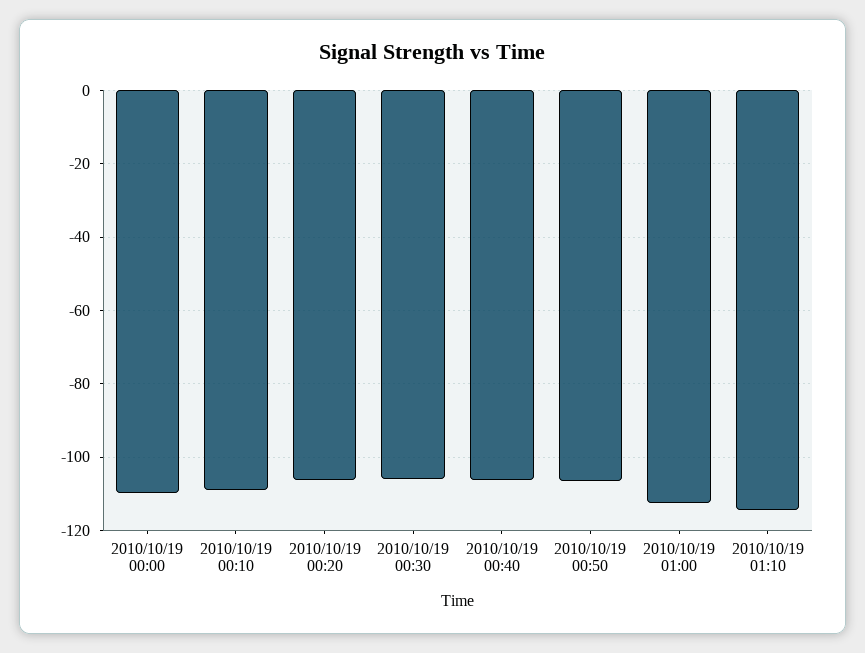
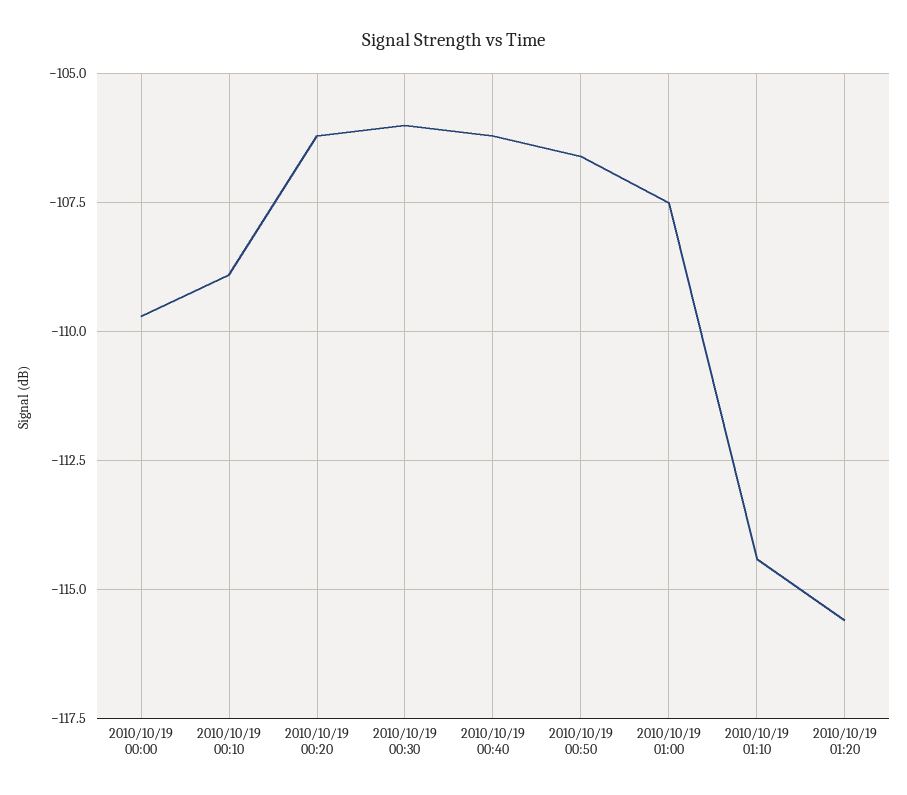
2010/10/19 01:00: -112 -> -107.5
2010/10/19 01:20: none -> -115.5

